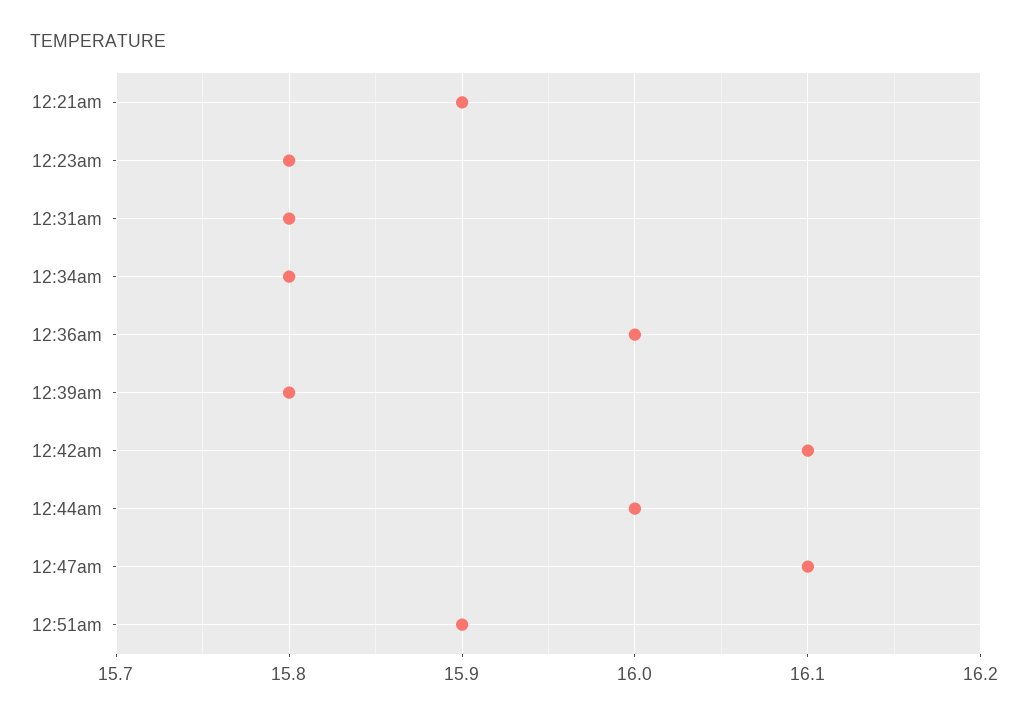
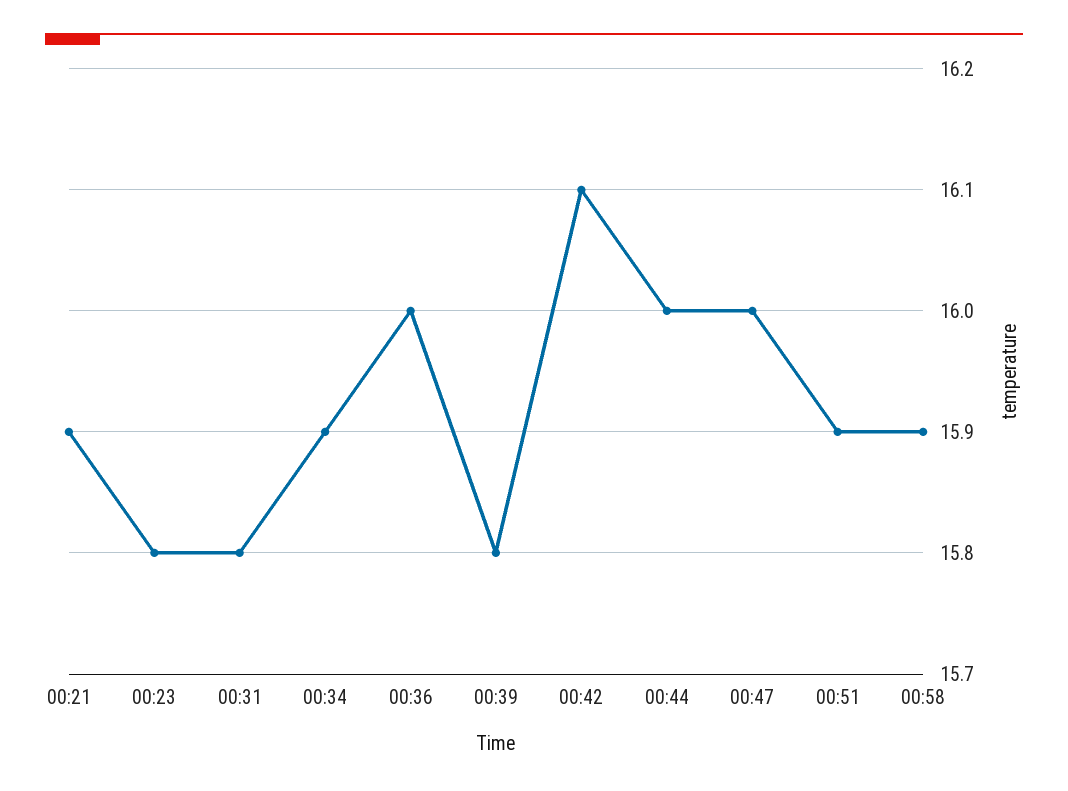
12:34am: 15.8 -> 15.9
12:47am: 16.1 -> 16
00:58: none -> 15.9

